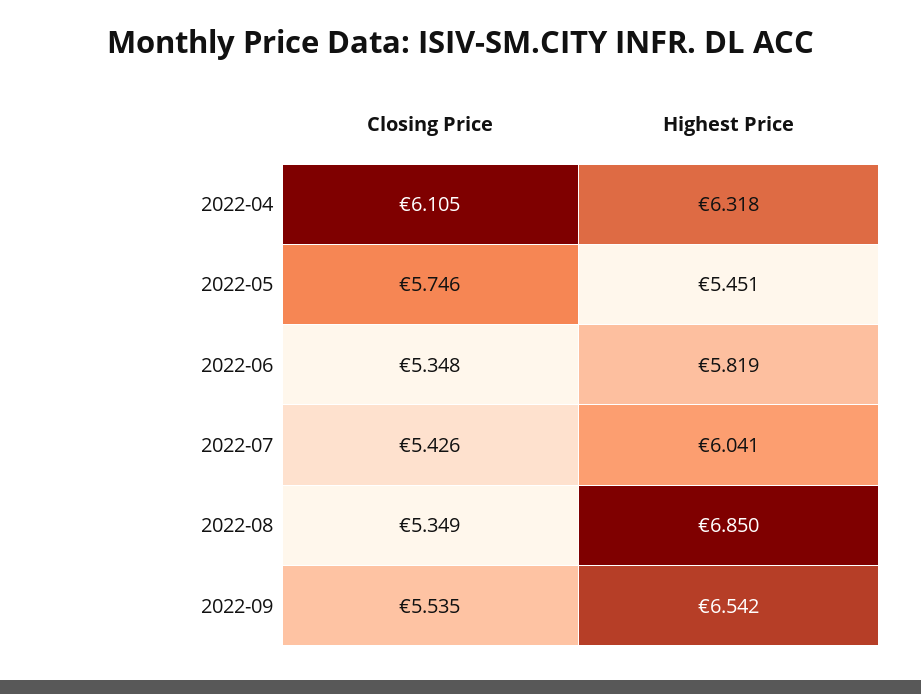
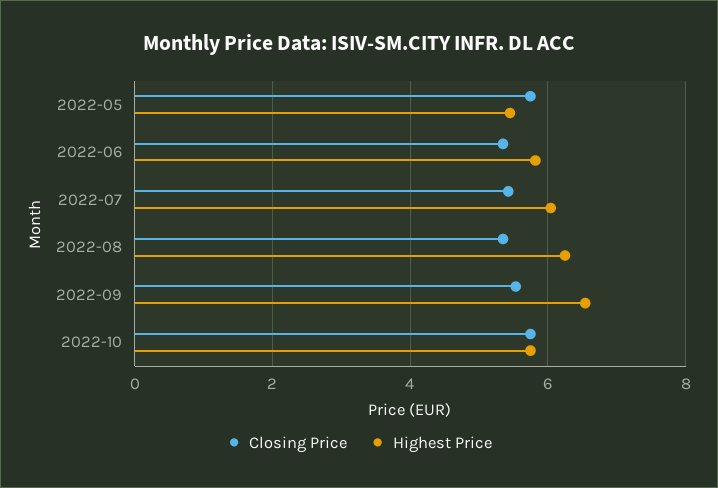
Closing Price, 2022-04: 6.105 -> none
Highest Price, 2022-04: 6.318 -> none
Highest Price, 2022-08: 6.85 -> 6.2
Closing Price, 2022-10: none -> 5.8
Highest Price, 2022-10: none -> 5.8

